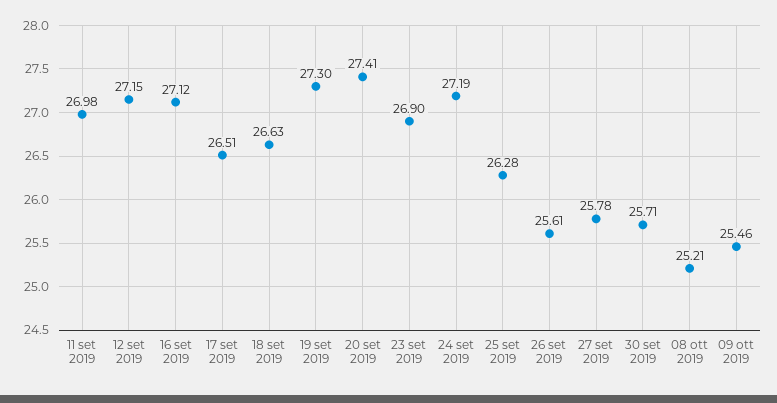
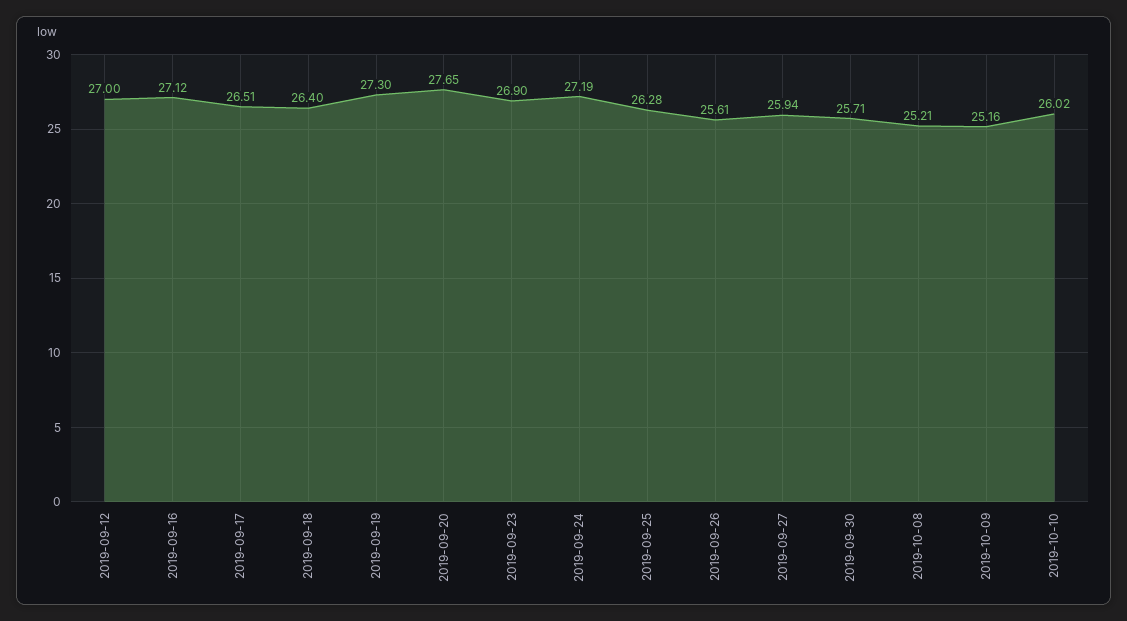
11 set 2019: 26.98 -> none
12 set 2019: 27.15 -> 27
18 set 2019: 26.63 -> 26.4
20 set 2019: 27.41 -> 27.65
27 set 2019: 25.78 -> 25.94
09 ott 2019: 25.46 -> 25.16
2019-10-10: none -> 26.02

